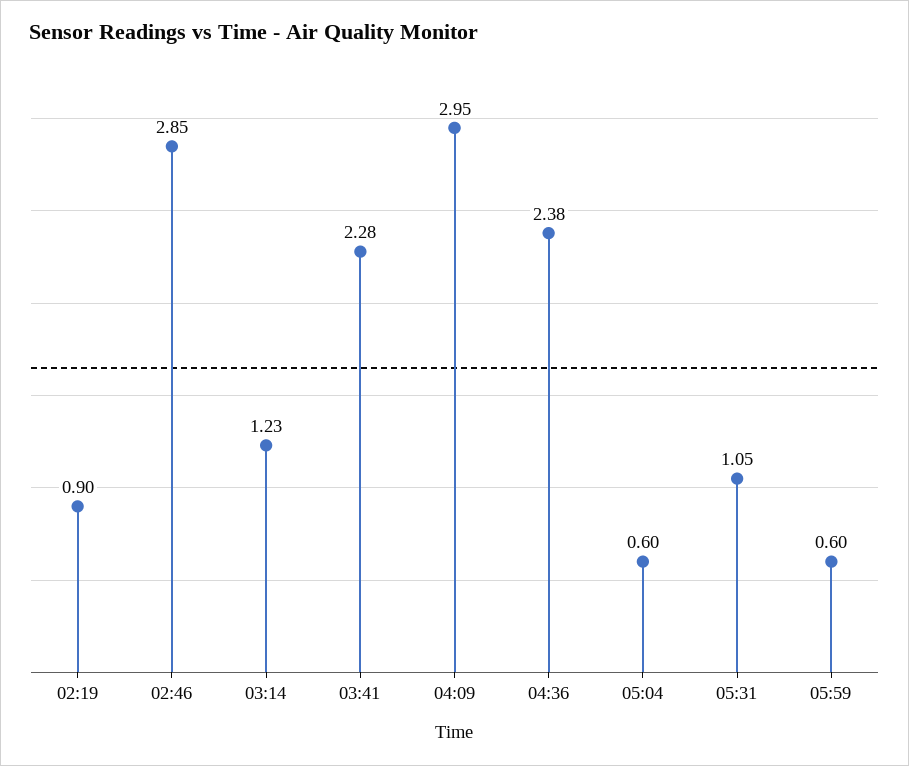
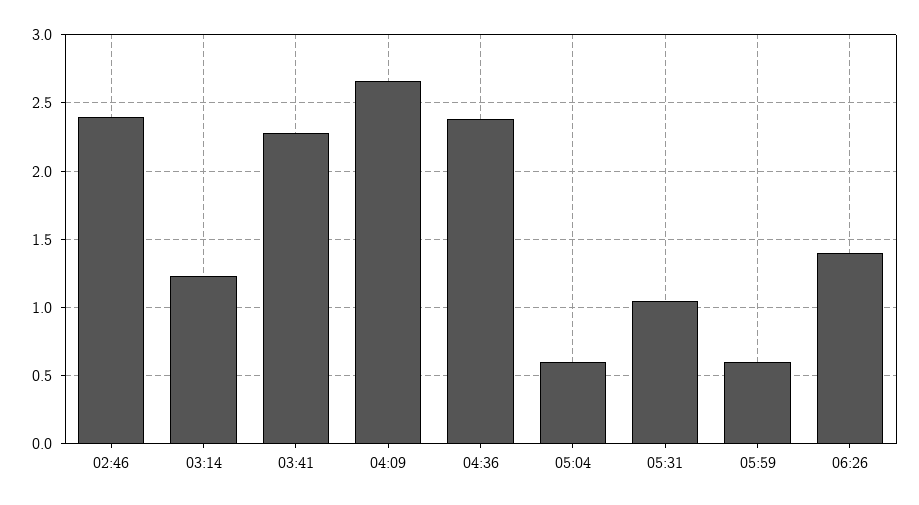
02:19: 0.9 -> none
02:46: 2.85 -> 2.4
04:09: 2.95 -> 2.65
06:26: none -> 1.4

